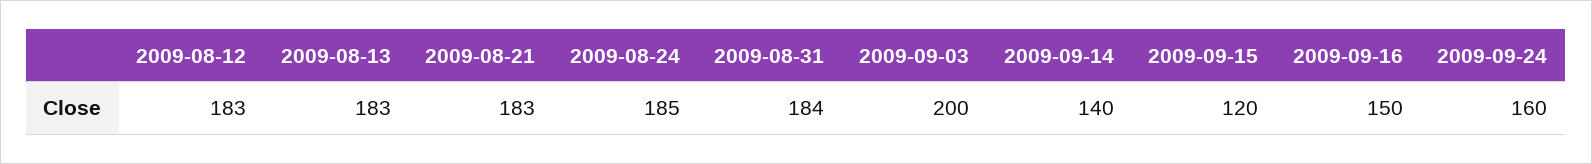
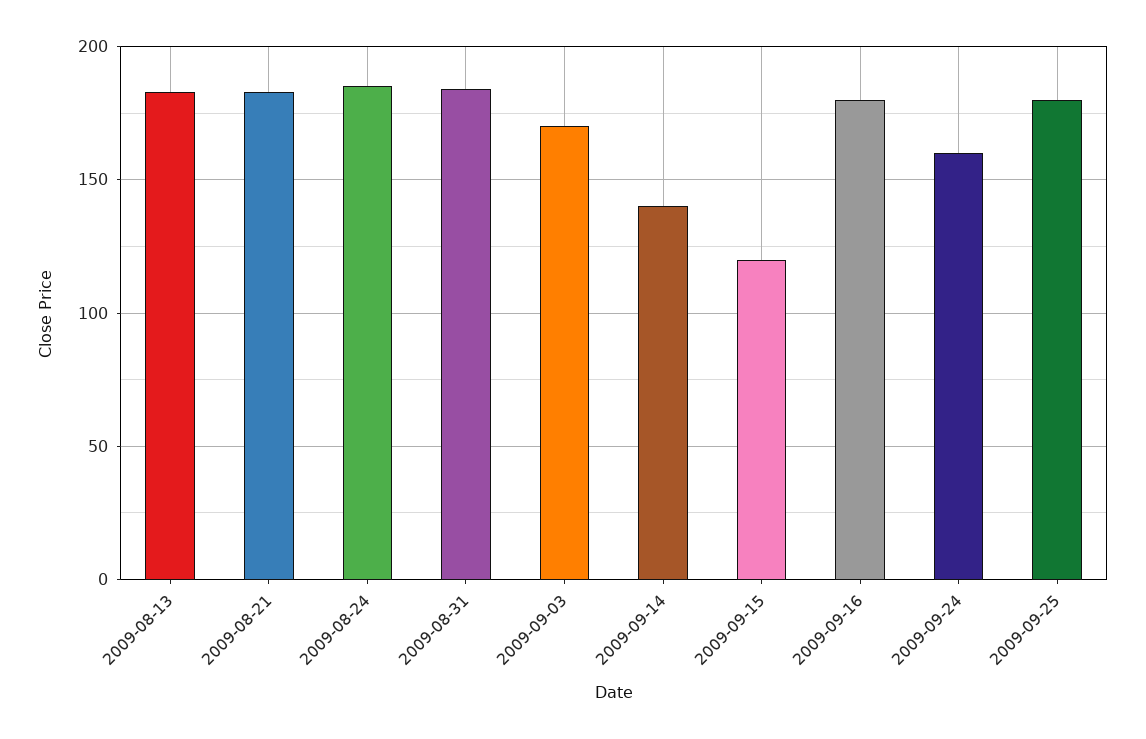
2009-08-12: 183 -> none
2009-09-03: 200 -> 170
2009-09-16: 150 -> 180
2009-09-25: none -> 180

